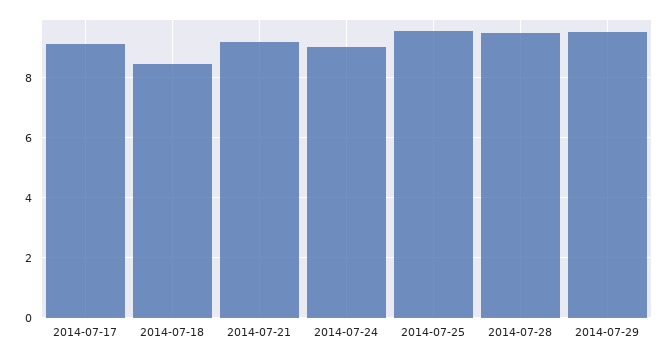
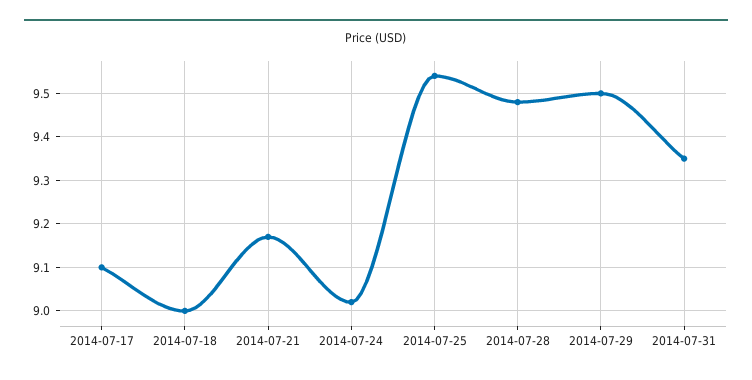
2014-07-18: 8.4 -> 9
2014-07-31: none -> 9.35

